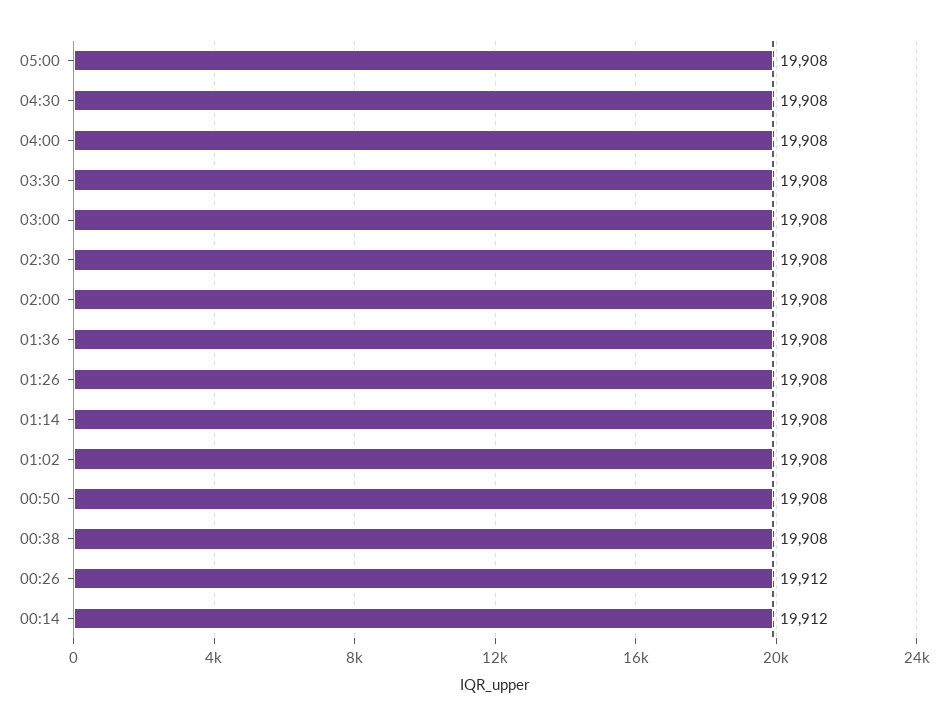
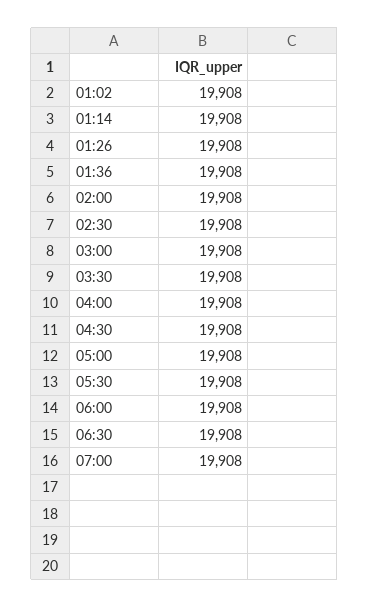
00:50: 19908 -> none
00:38: 19908 -> none
00:26: 19912 -> none
00:14: 19912 -> none
05:30: none -> 19908
06:00: none -> 19908
06:30: none -> 19908
07:00: none -> 19908

